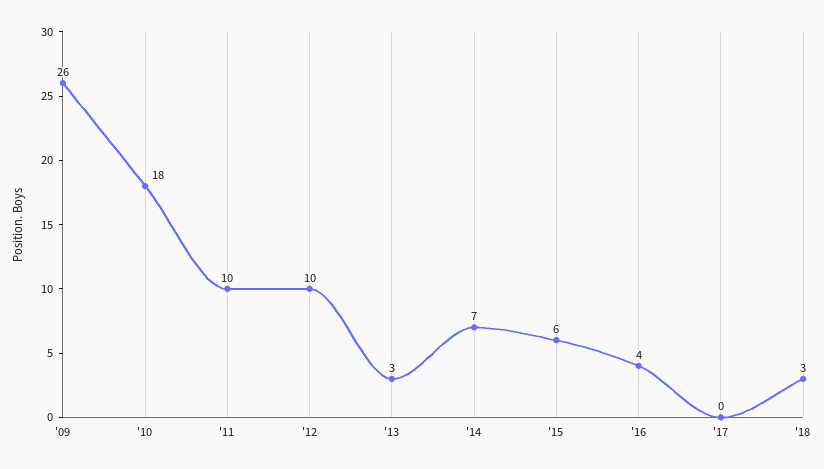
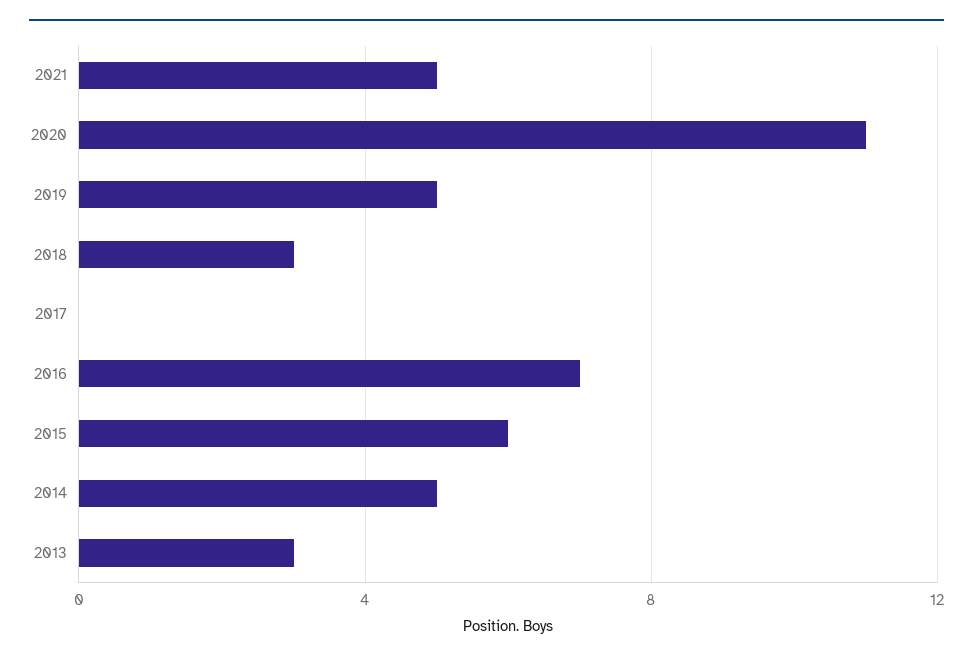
'09: 26 -> none
'10: 18 -> none
'11: 10 -> none
'12: 10 -> none
'14: 7 -> 5
'16: 4 -> 7
2021: none -> 5
2020: none -> 11
2019: none -> 5

